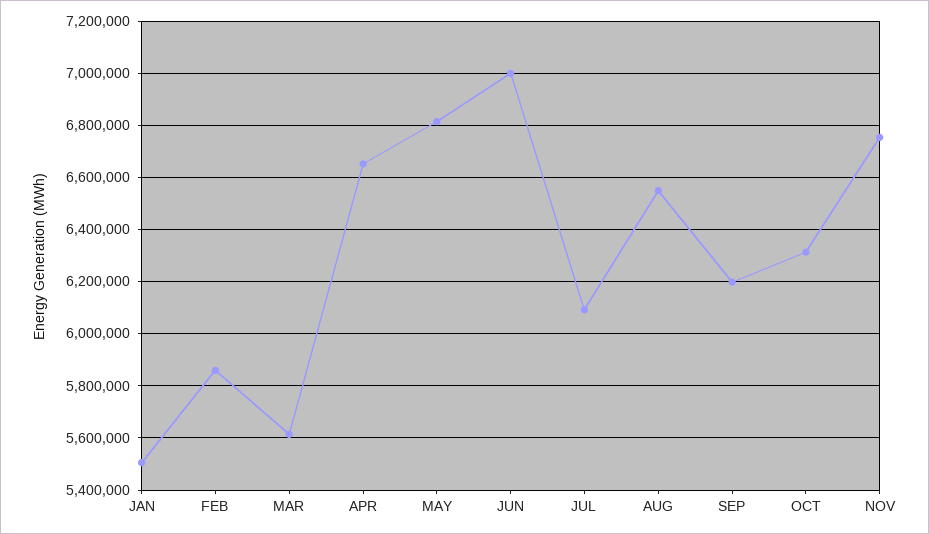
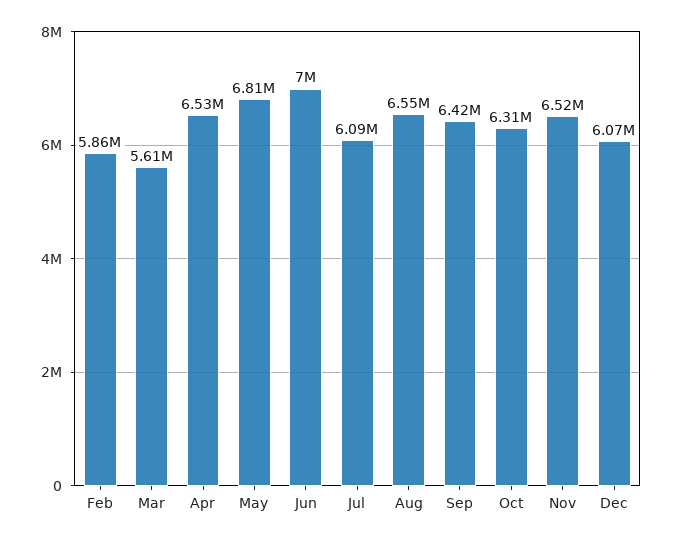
JAN: 5500000 -> none
APR: 6650000 -> 6530000
SEP: 6200000 -> 6420000
NOV: 6750000 -> 6520000
Dec: none -> 6070000

